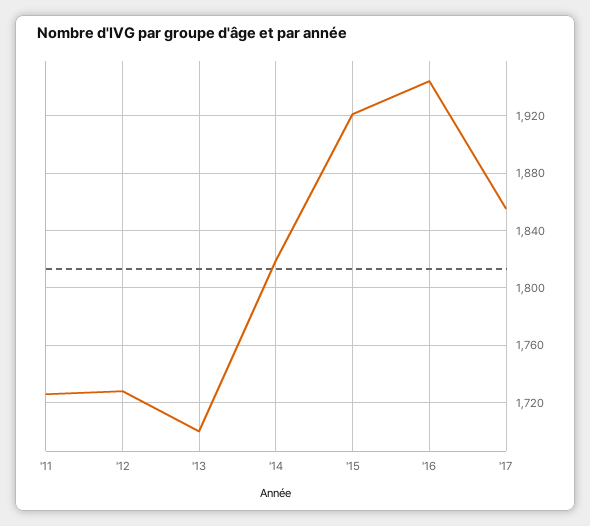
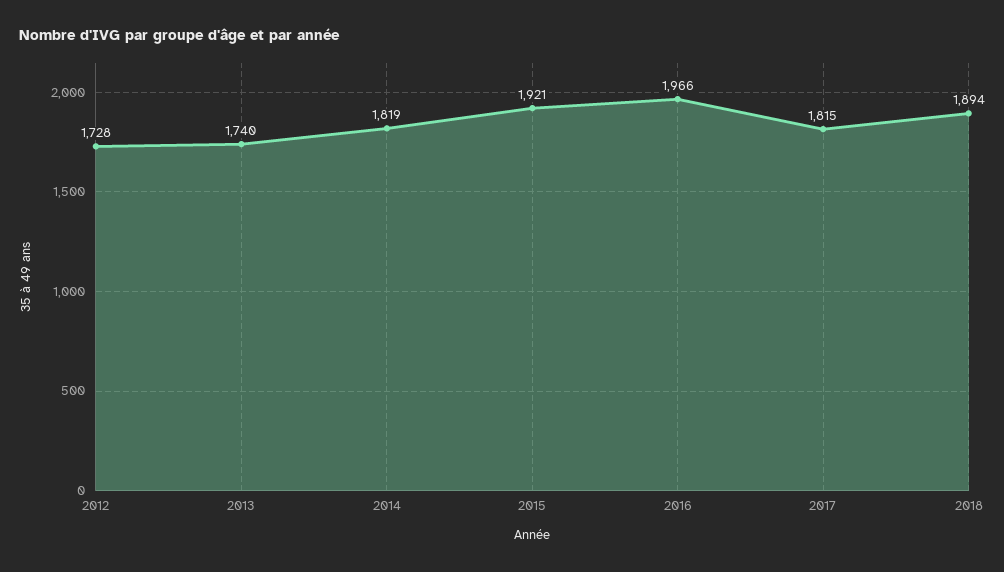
'11: 1725 -> none
'13: 1700 -> 1740
'16: 1945 -> 1966
'17: 1855 -> 1815
2018: none -> 1894

